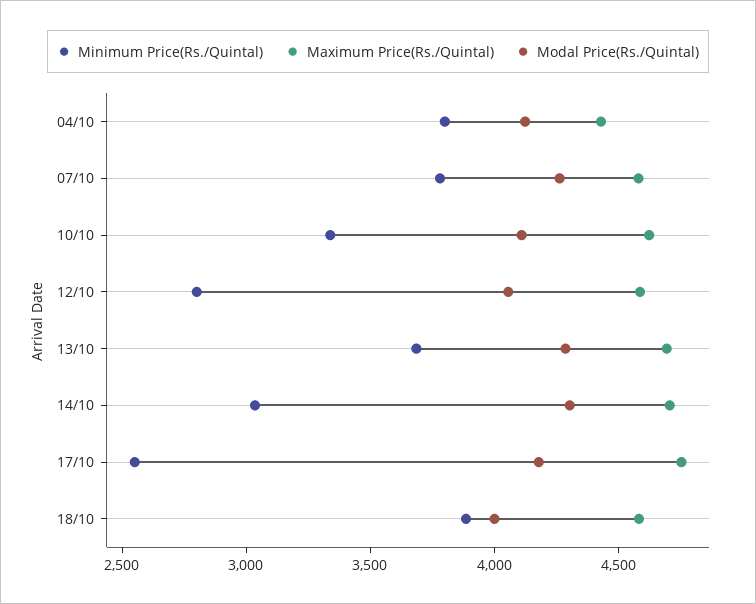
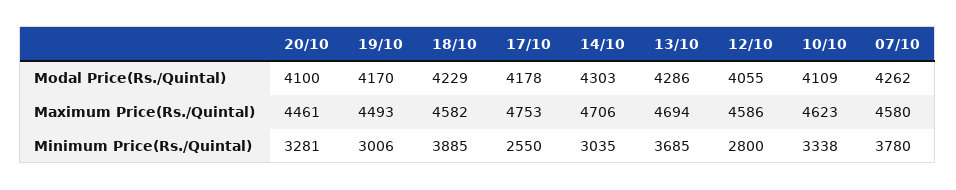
Minimum Price(Rs./Quintal), 04/10: 3800 -> none
Maximum Price(Rs./Quintal), 04/10: 4400 -> none
Modal Price(Rs./Quintal), 04/10: 4100 -> none
Modal Price(Rs./Quintal), 18/10: 4000 -> 4229
Modal Price(Rs./Quintal), 20/10: none -> 4100
Modal Price(Rs./Quintal), 19/10: none -> 4170
Maximum Price(Rs./Quintal), 20/10: none -> 4461
Maximum Price(Rs./Quintal), 19/10: none -> 4493
Minimum Price(Rs./Quintal), 20/10: none -> 3281
Minimum Price(Rs./Quintal), 19/10: none -> 3006

